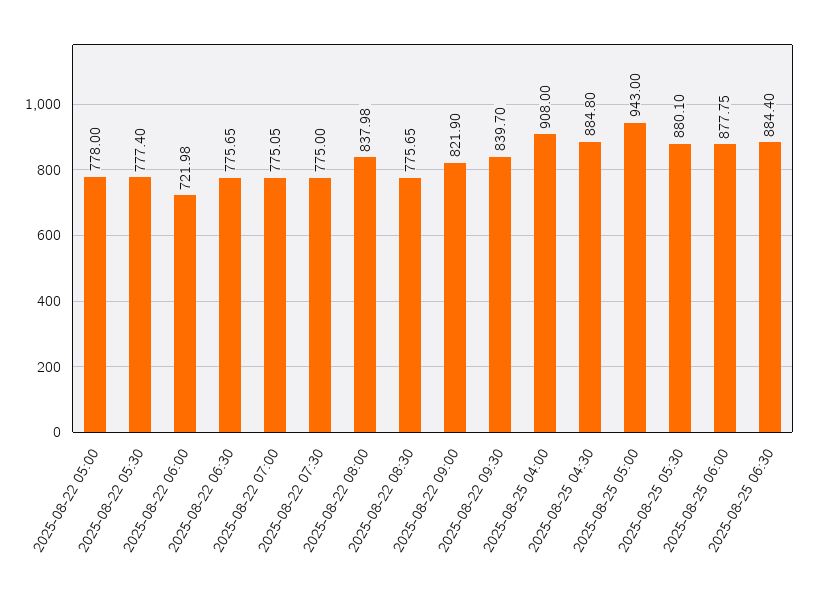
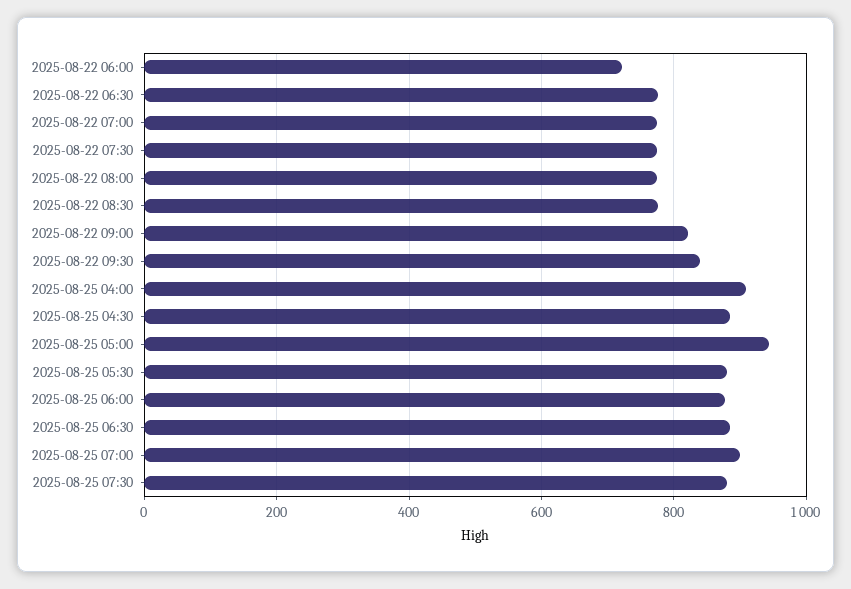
2025-08-22 05:00: 778 -> none
2025-08-22 05:30: 777.4 -> none
2025-08-22 08:00: 837.98 -> 780
2025-08-25 07:00: none -> 900
2025-08-25 07:30: none -> 880

